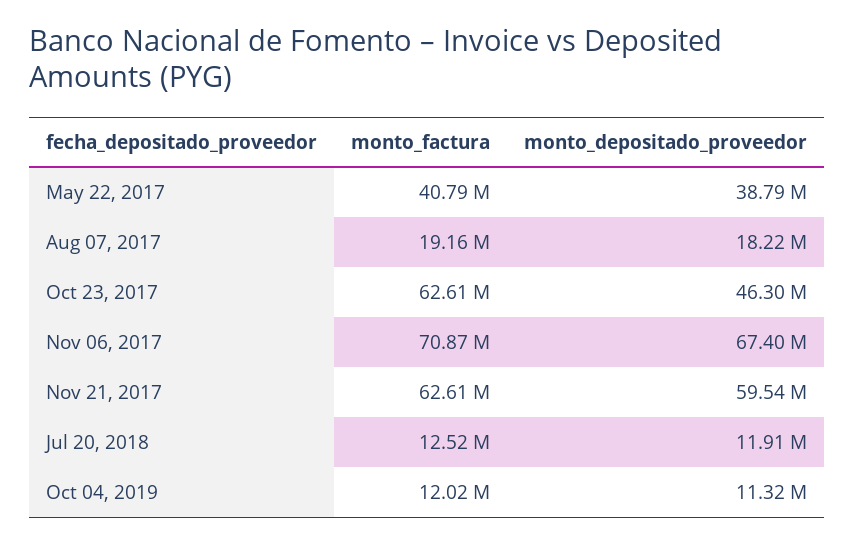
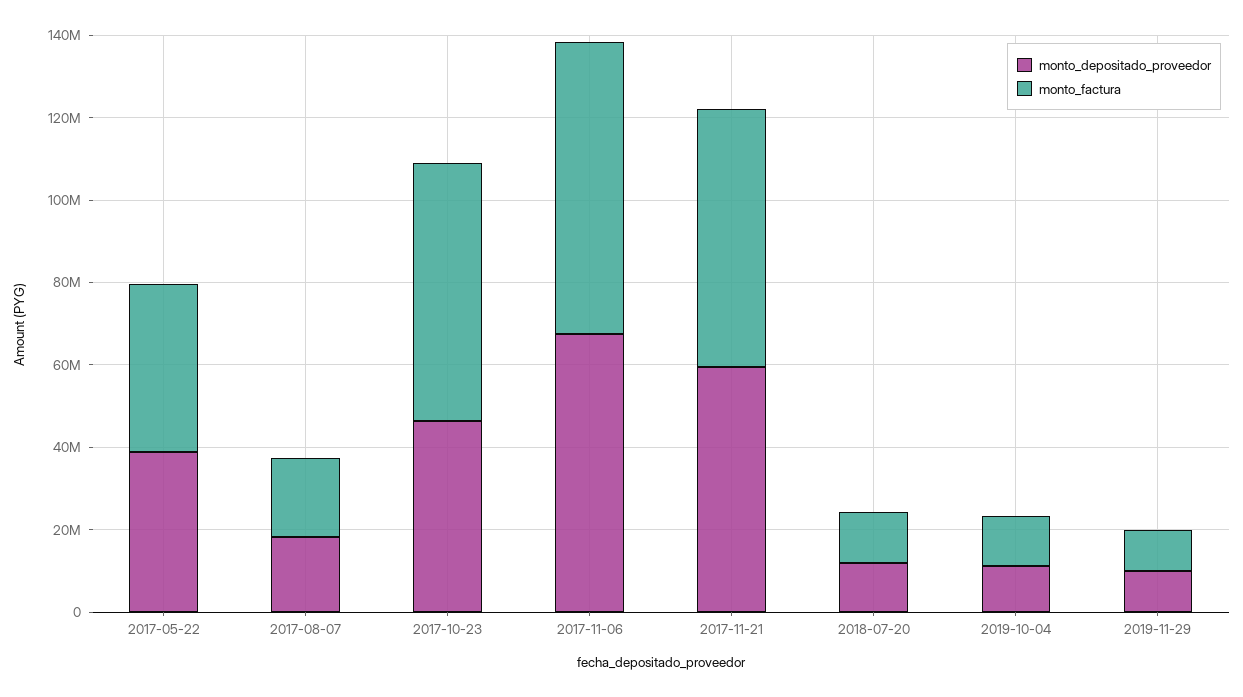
monto_depositado_proveedor, 2019-11-29: none -> 10000000
monto_factura, 2019-11-29: none -> 10000000

